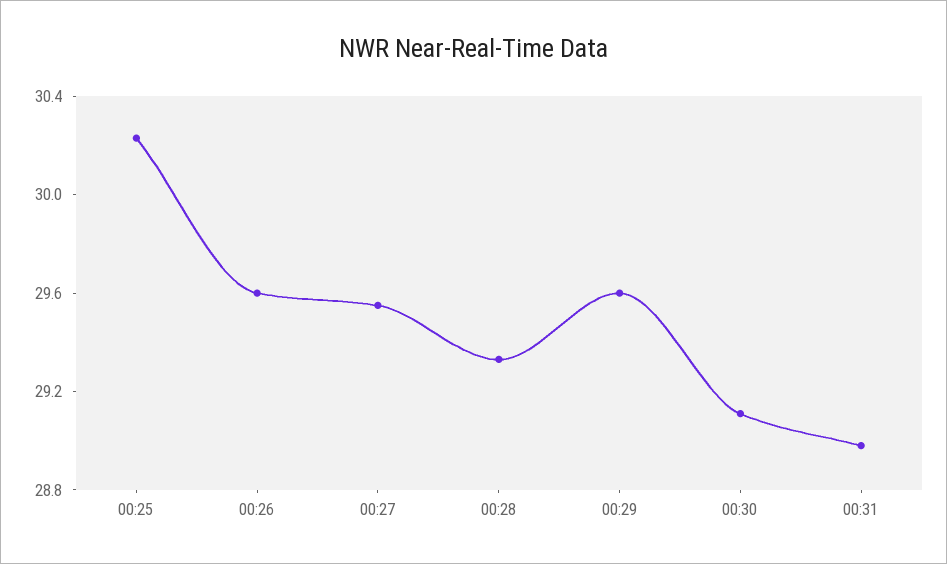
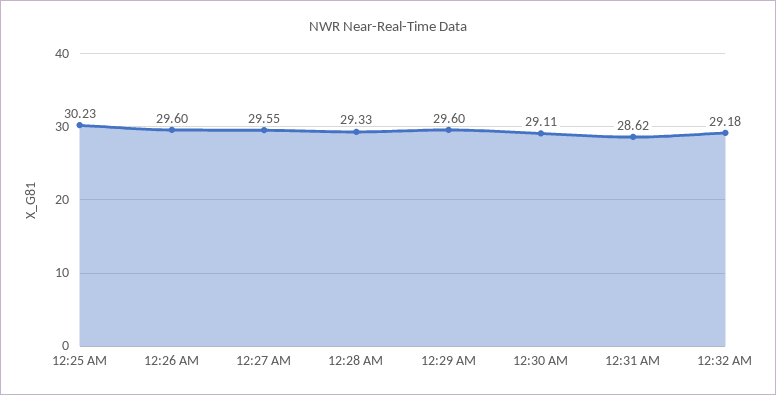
00:31: 29 -> 28.62
12:32 AM: none -> 29.18

